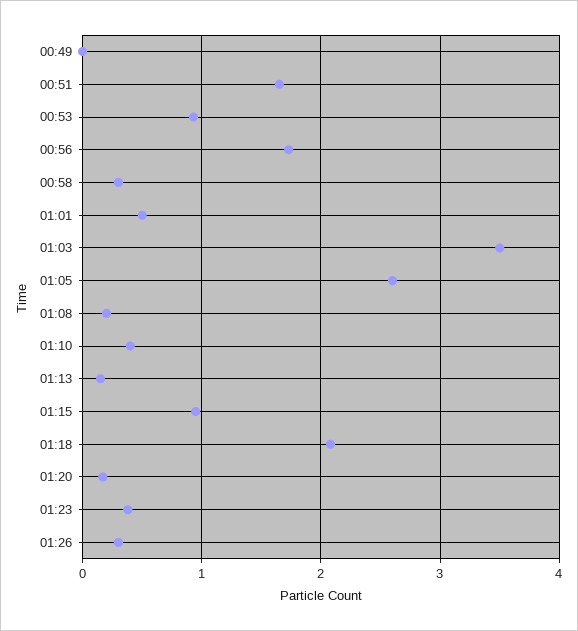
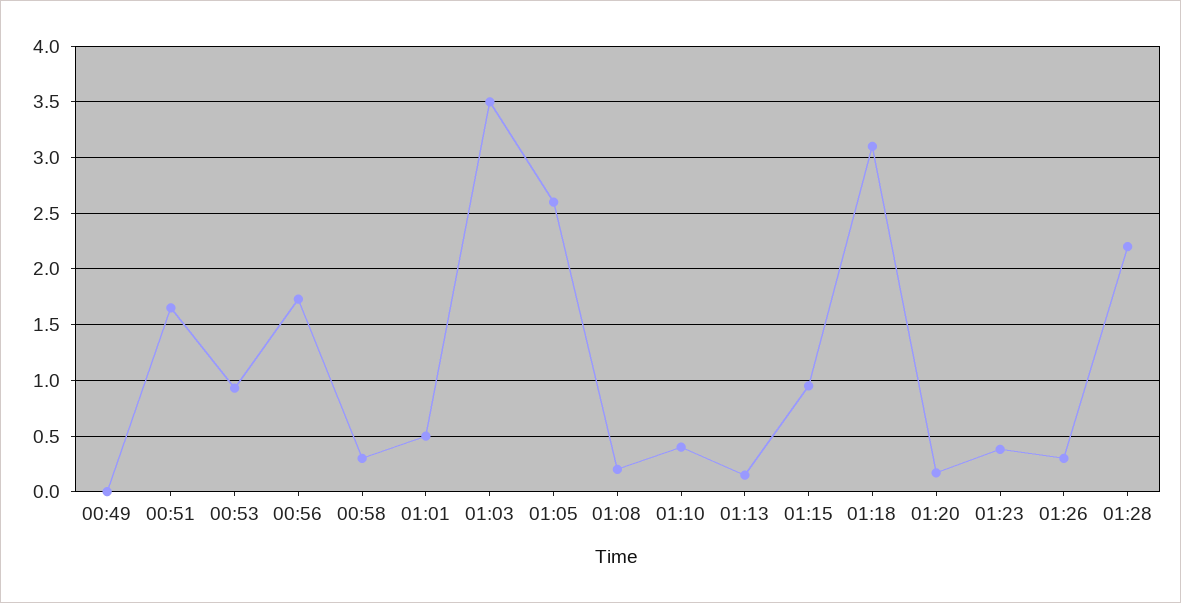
01:18: 2.1 -> 3.1
01:28: none -> 2.2

